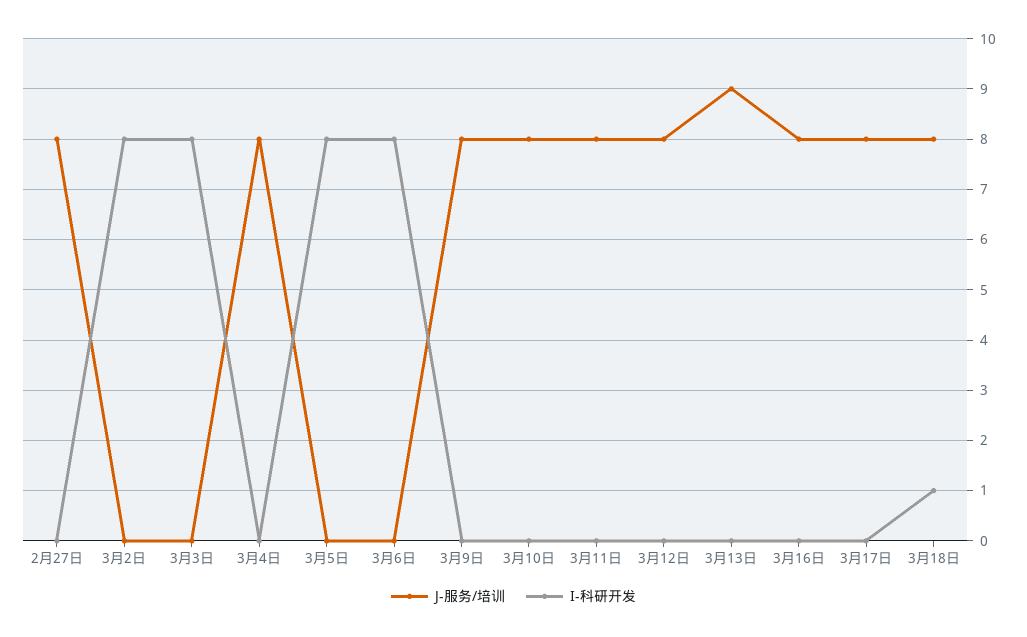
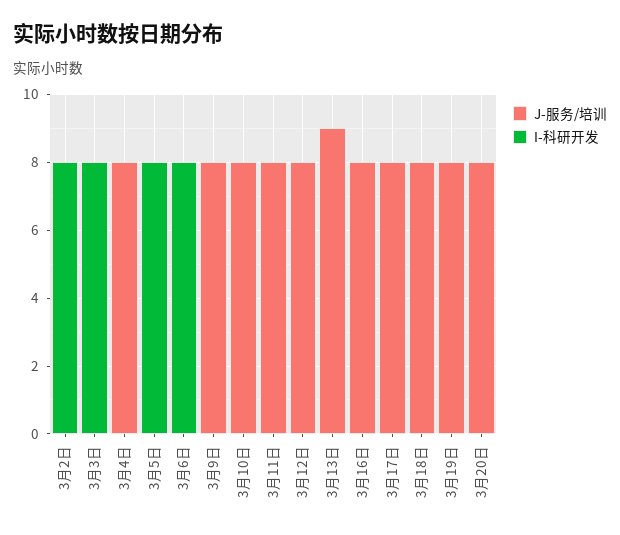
J-服务/培训, 2月27日: 8 -> none
I-科研开发, 2月27日: 0 -> none
I-科研开发, 3月18日: 1 -> 0
J-服务/培训, 3月19日: none -> 8
I-科研开发, 3月19日: none -> 0
J-服务/培训, 3月20日: none -> 8
I-科研开发, 3月20日: none -> 0

